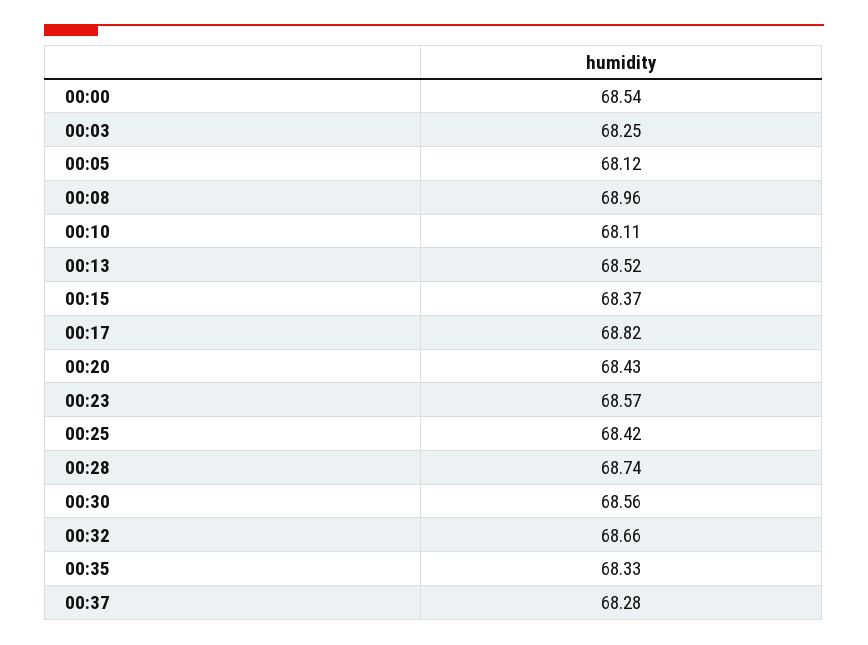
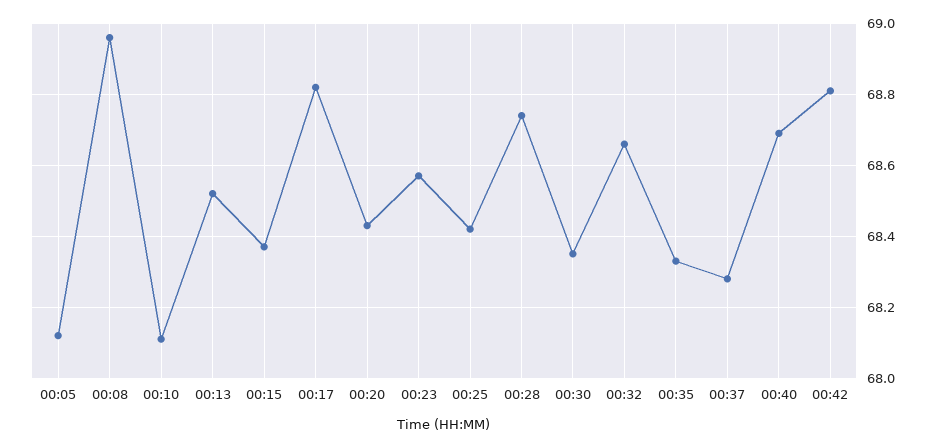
00:00: 68.54 -> none
00:03: 68.25 -> none
00:30: 68.56 -> 68.35
00:40: none -> 68.7
00:42: none -> 68.8

